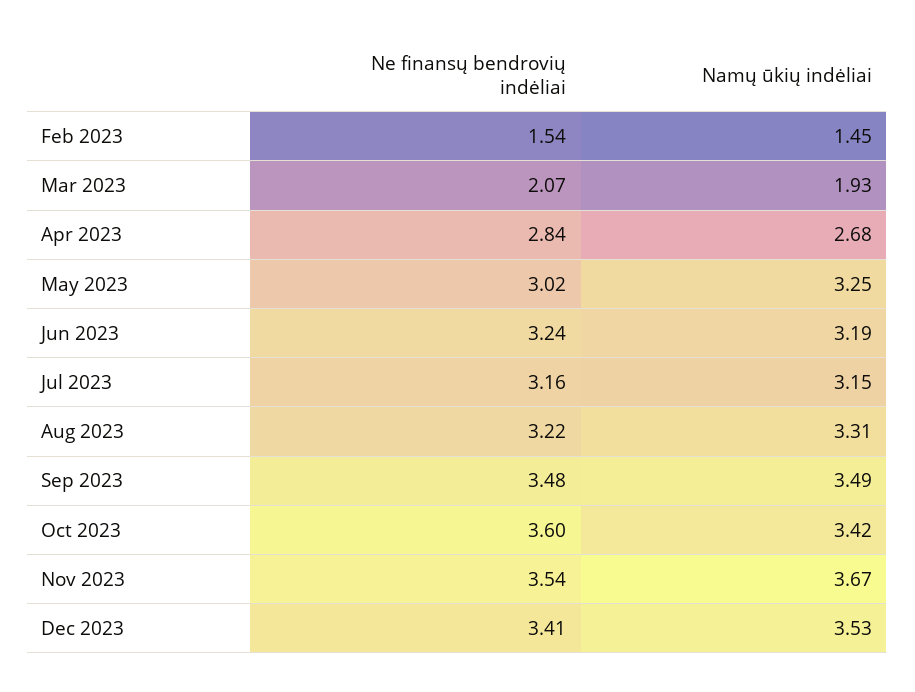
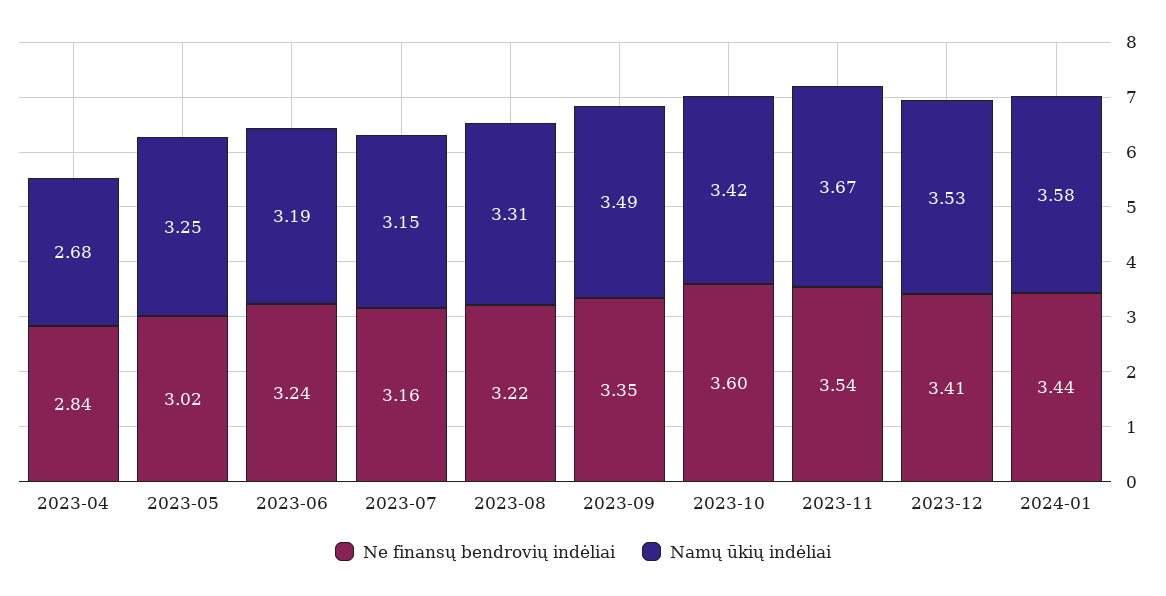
Ne finansų bendrovių indėliai, Feb 2023: 1.54 -> none
Namų ūkių indėliai, Feb 2023: 1.45 -> none
Ne finansų bendrovių indėliai, Mar 2023: 2.07 -> none
Namų ūkių indėliai, Mar 2023: 1.93 -> none
Ne finansų bendrovių indėliai, Sep 2023: 3.48 -> 3.35
Ne finansų bendrovių indėliai, 2024-01: none -> 3.44
Namų ūkių indėliai, 2024-01: none -> 3.58

